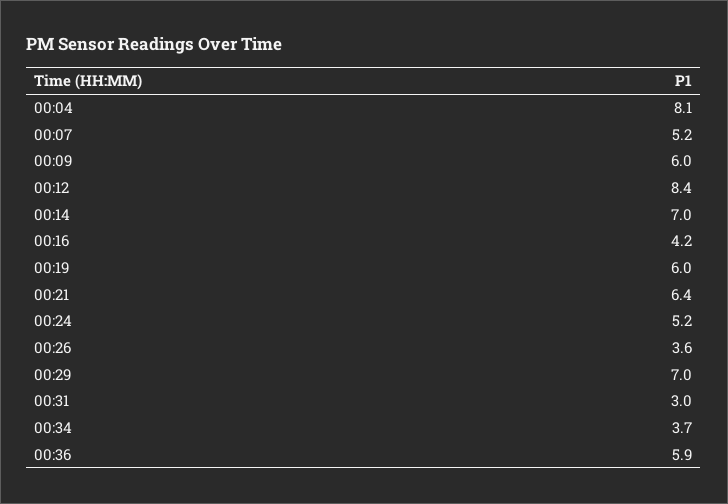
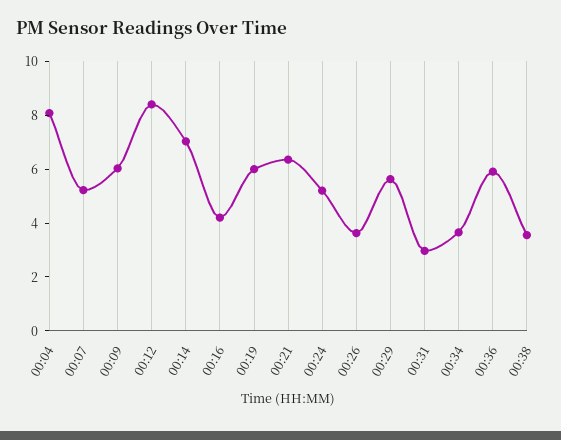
00:29: 7 -> 5.5
00:38: none -> 3.5

